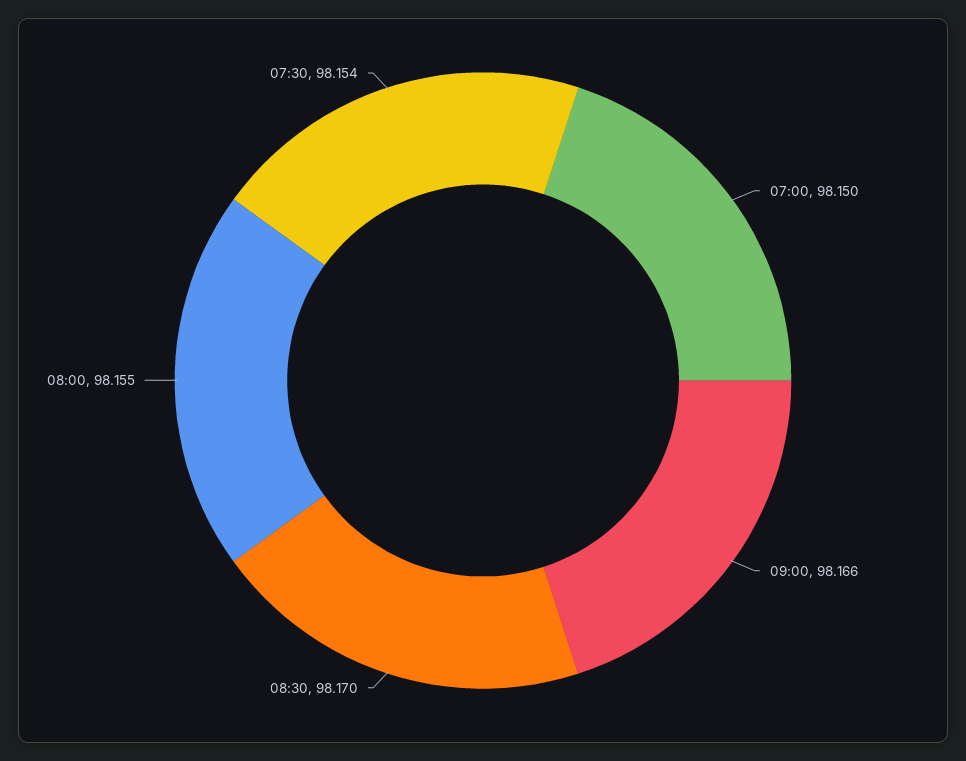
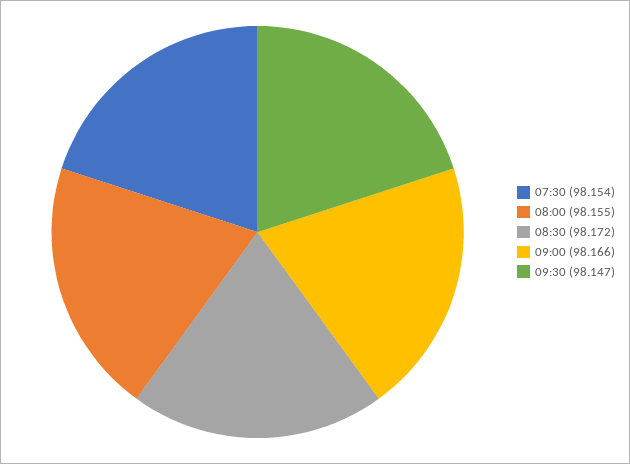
07:00: 98.15 -> none
08:30: 98.17 -> 98.172
09:30: none -> 98.147

